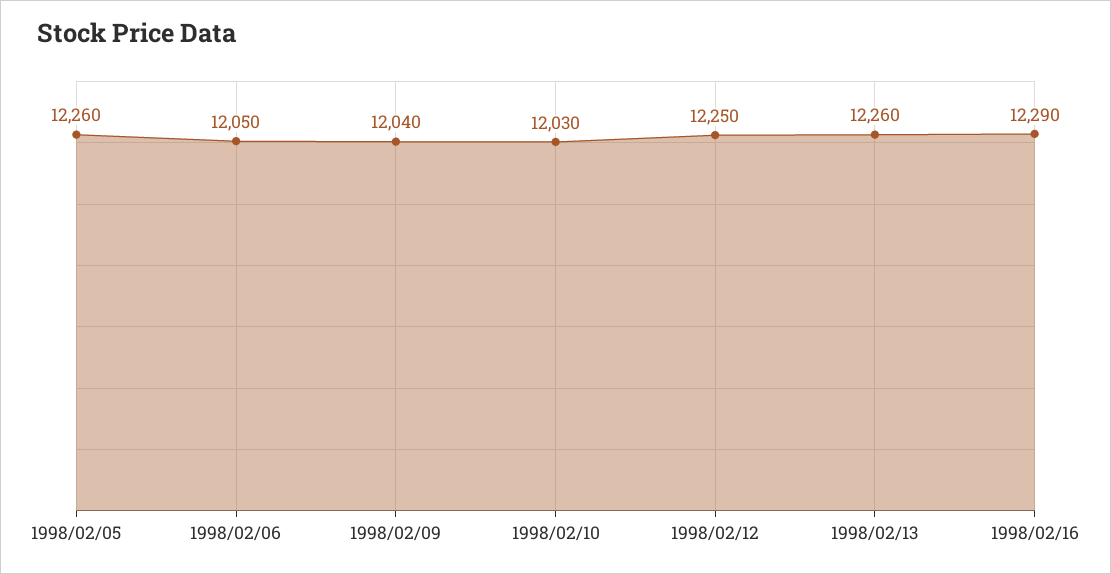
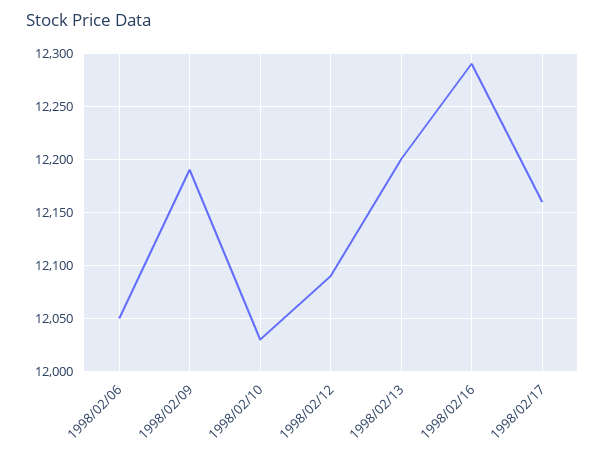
1998/02/05: 12260 -> none
1998/02/09: 12040 -> 12190
1998/02/12: 12250 -> 12090
1998/02/13: 12260 -> 12200
1998/02/17: none -> 12160

